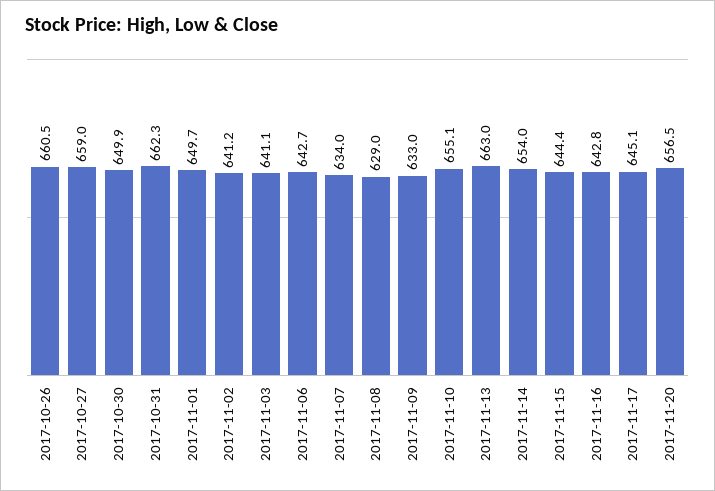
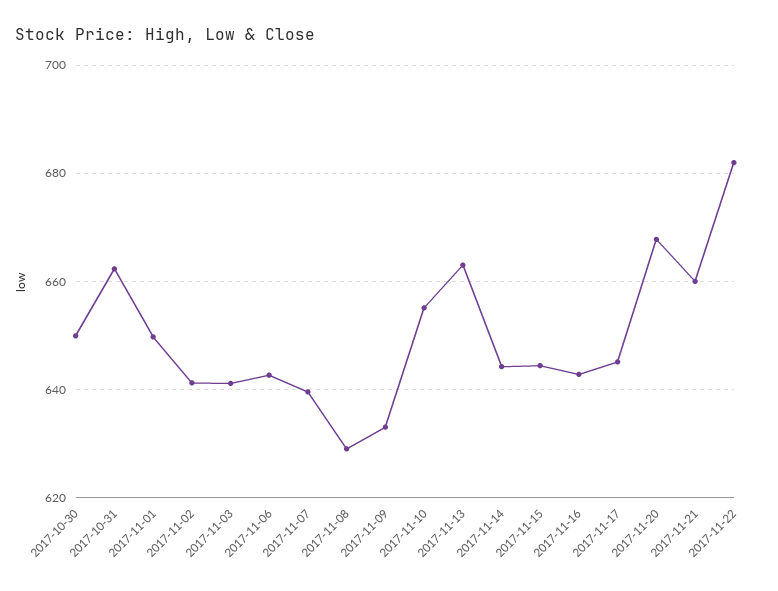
2017-10-26: 660.5 -> none
2017-10-27: 659 -> none
2017-11-07: 634 -> 640
2017-11-14: 654 -> 644
2017-11-20: 656.5 -> 668
2017-11-21: none -> 660
2017-11-22: none -> 682

